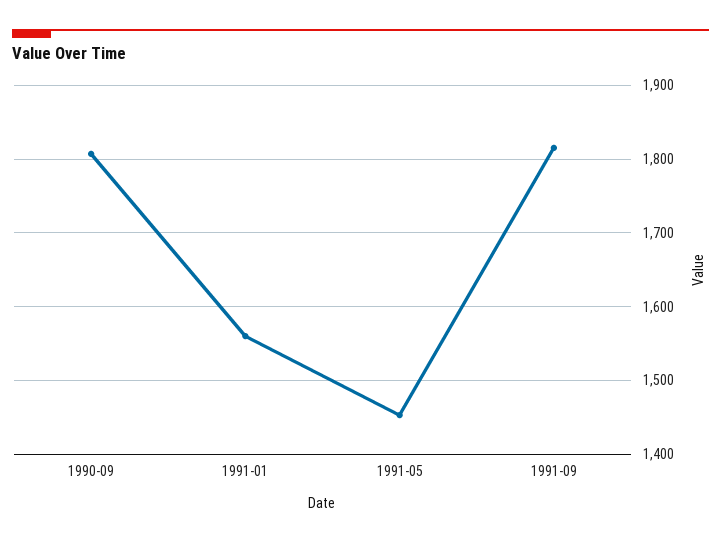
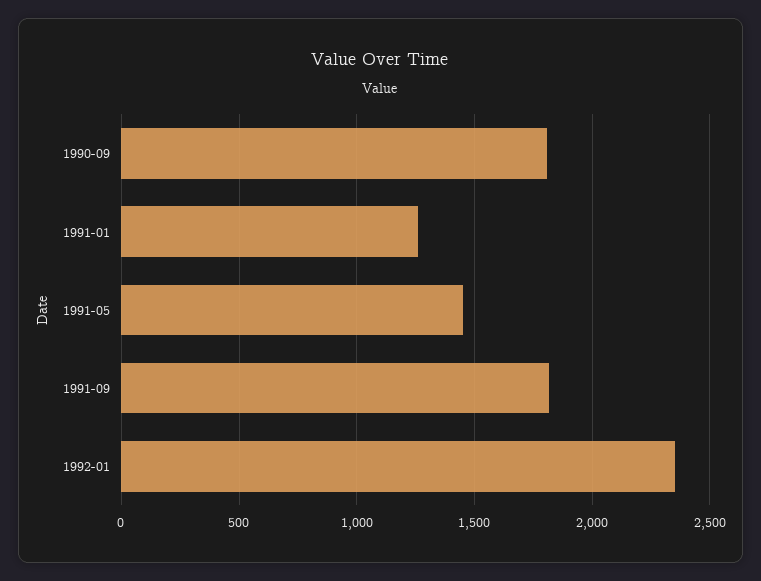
1991-01: 1560 -> 1250
1992-01: none -> 2350

